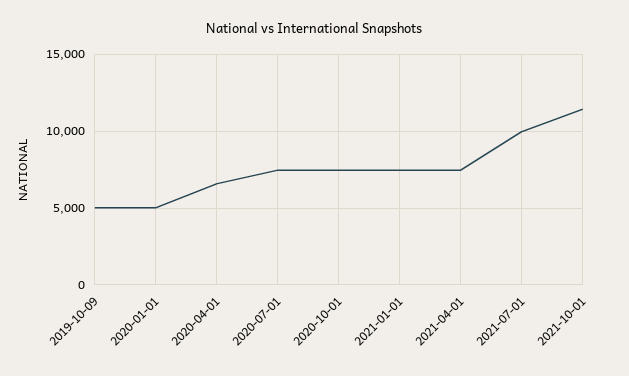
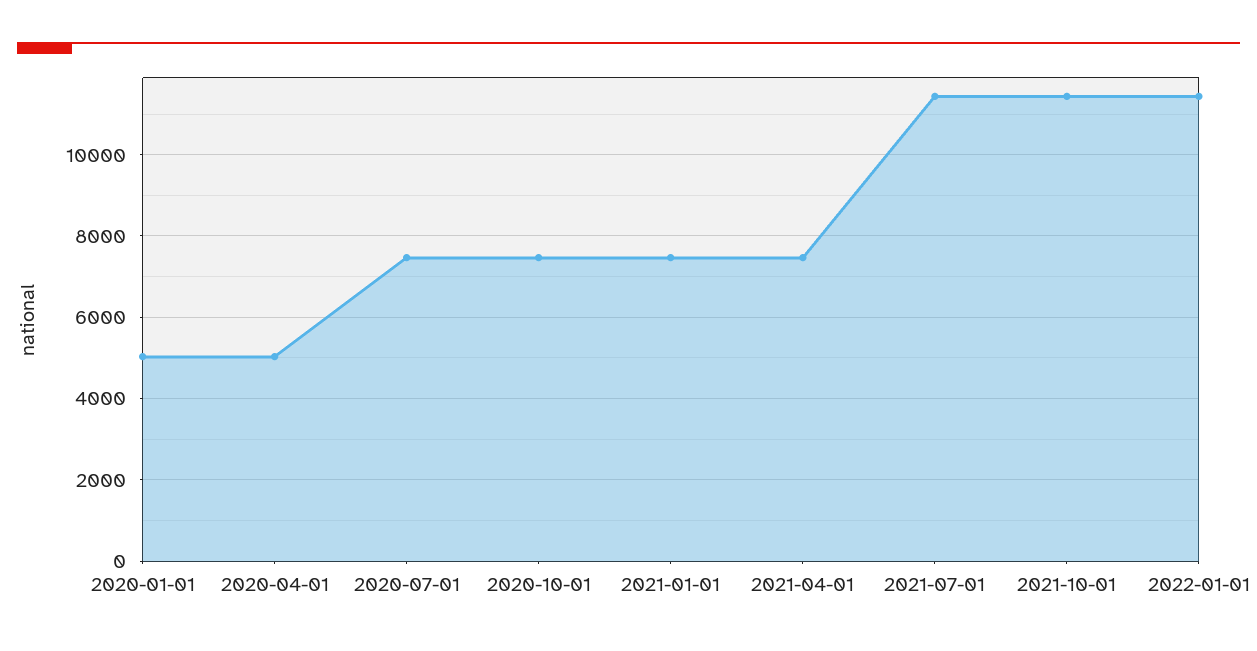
2019-10-09: 5000 -> none
2020-04-01: 6500 -> 5000
2021-07-01: 10000 -> 11400
2022-01-01: none -> 11400

